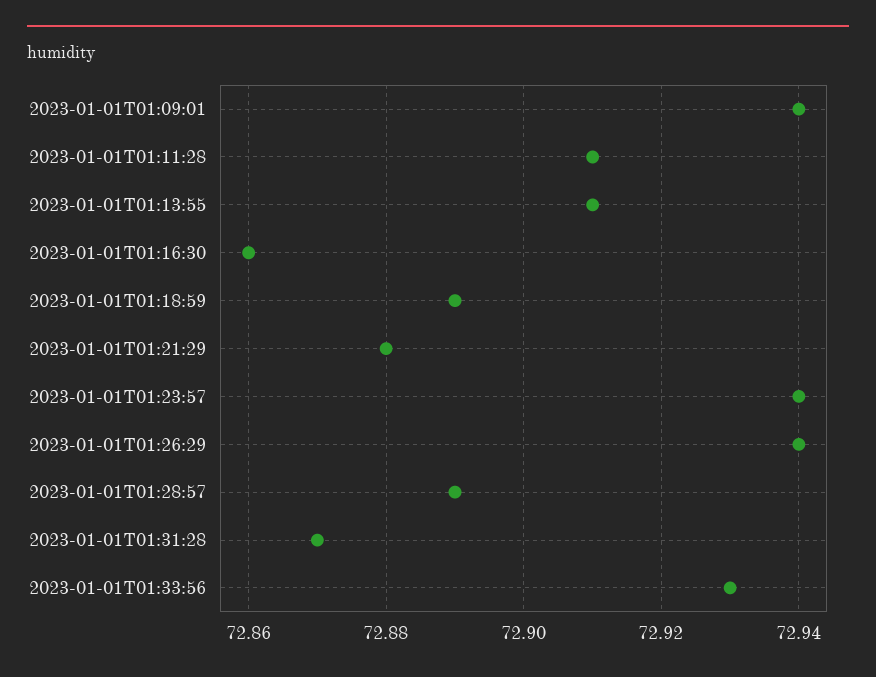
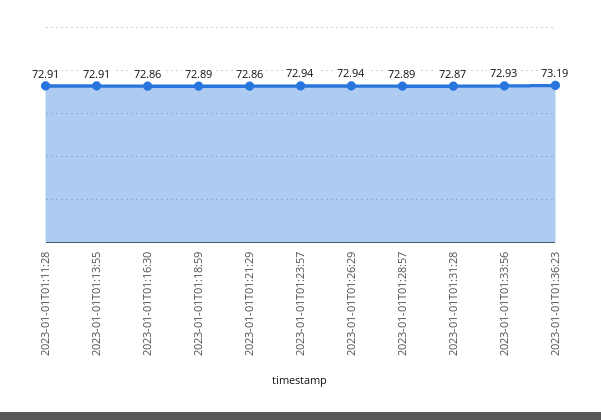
2023-01-01T01:09:01: 72.94 -> none
2023-01-01T01:21:29: 72.88 -> 72.86
2023-01-01T01:36:23: none -> 73.19

